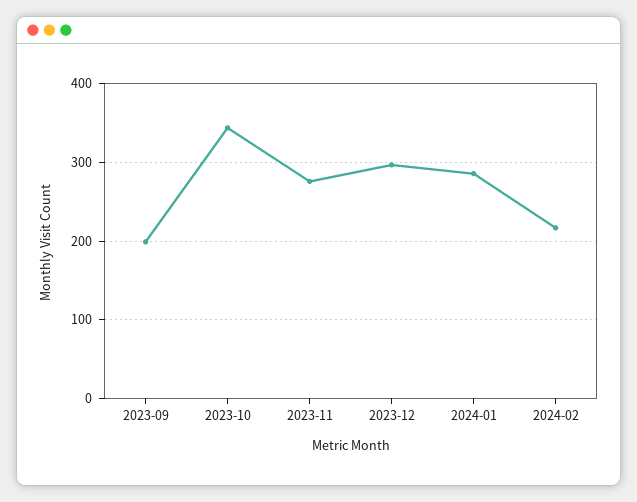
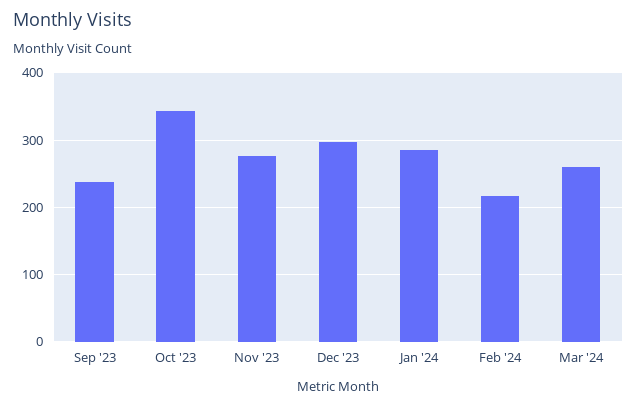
2023-09: 200 -> 240
Mar '24: none -> 260

